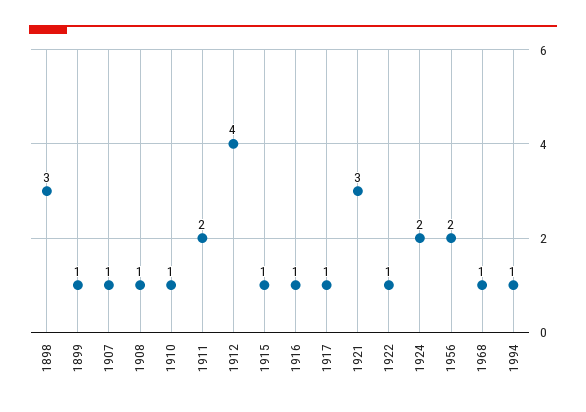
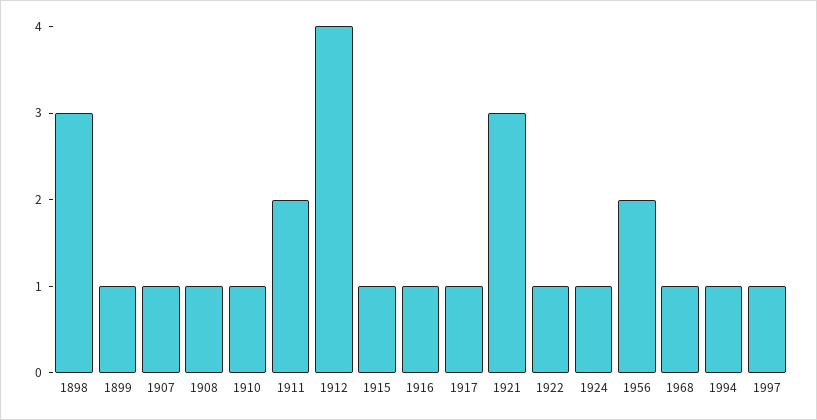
1924: 2 -> 1
1997: none -> 1

